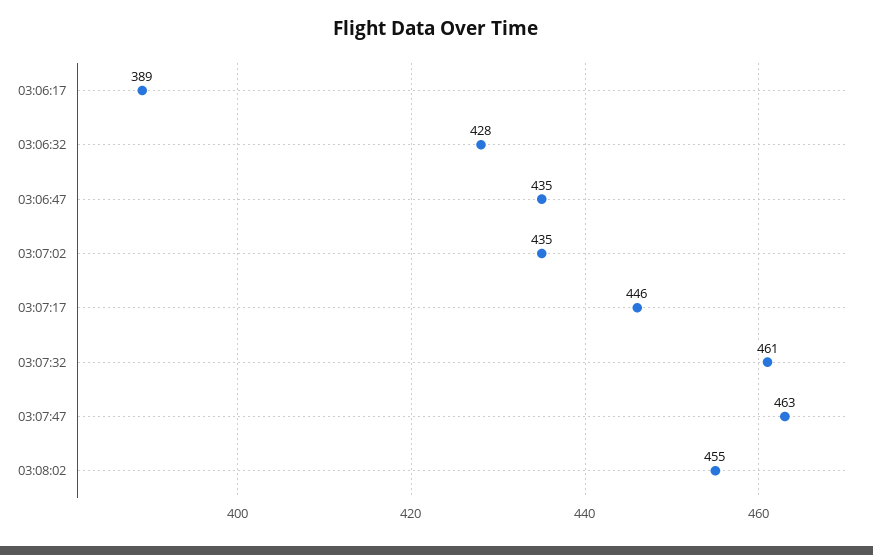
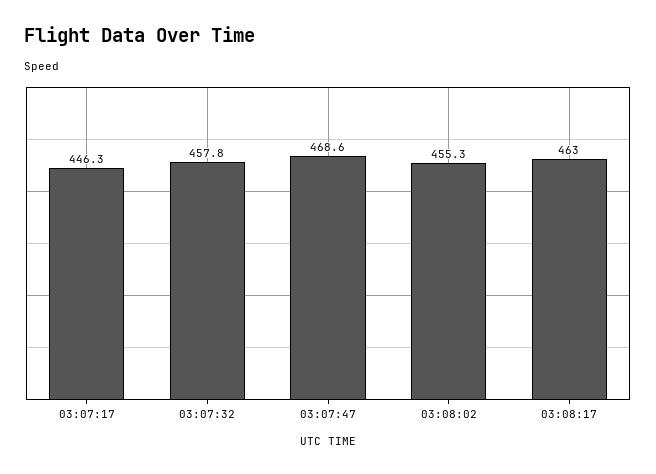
03:06:17: 389 -> none
03:06:32: 428 -> none
03:06:47: 435 -> none
03:07:02: 435 -> none
03:07:32: 461 -> 457.8
03:07:47: 463 -> 468.6
03:08:17: none -> 463

